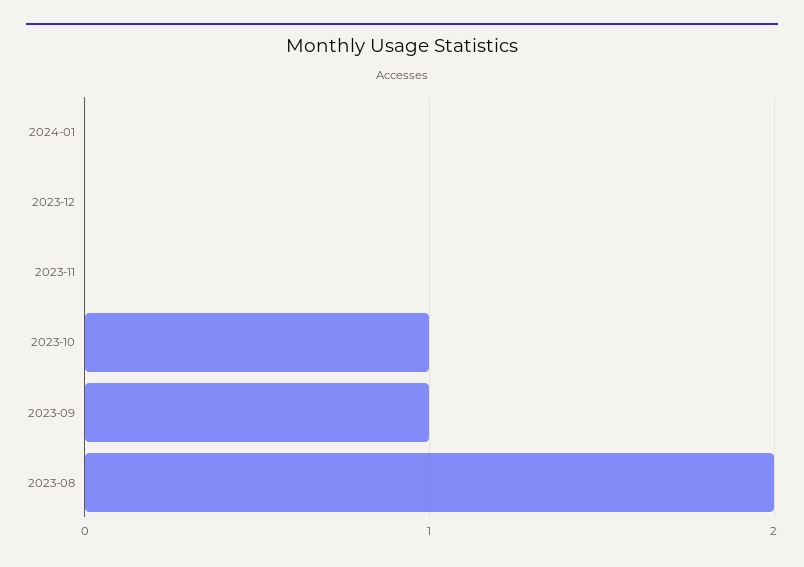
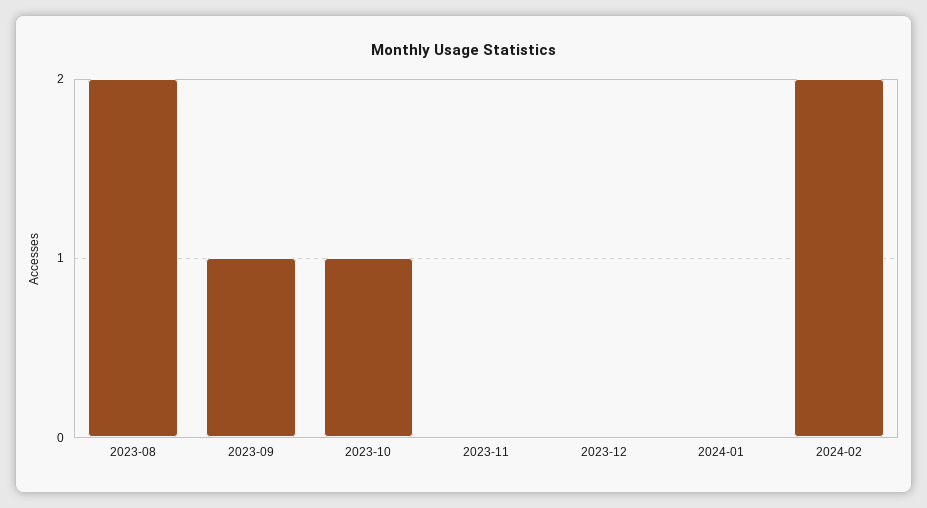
2024-02: none -> 2

